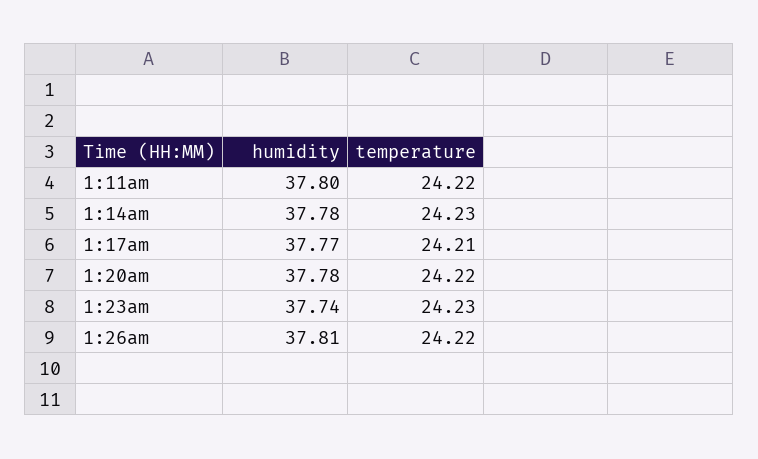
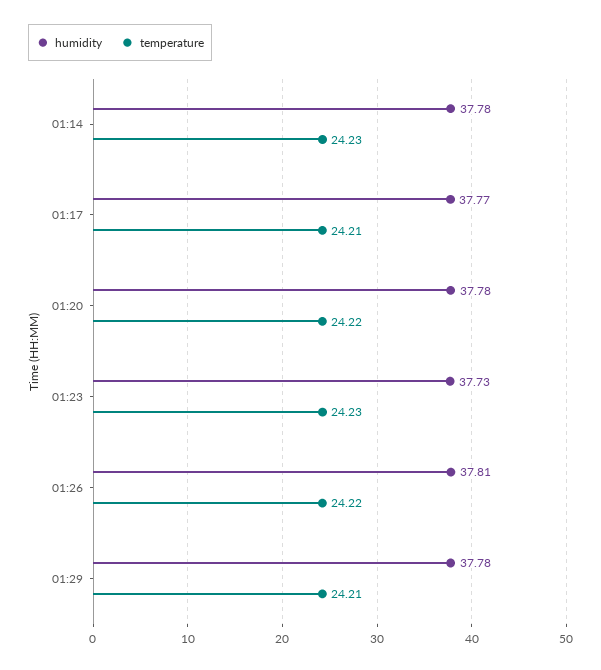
humidity, 1:11am: 37.8 -> none
temperature, 1:11am: 24.22 -> none
humidity, 1:23am: 37.74 -> 37.73
humidity, 01:29: none -> 37.78
temperature, 01:29: none -> 24.21

